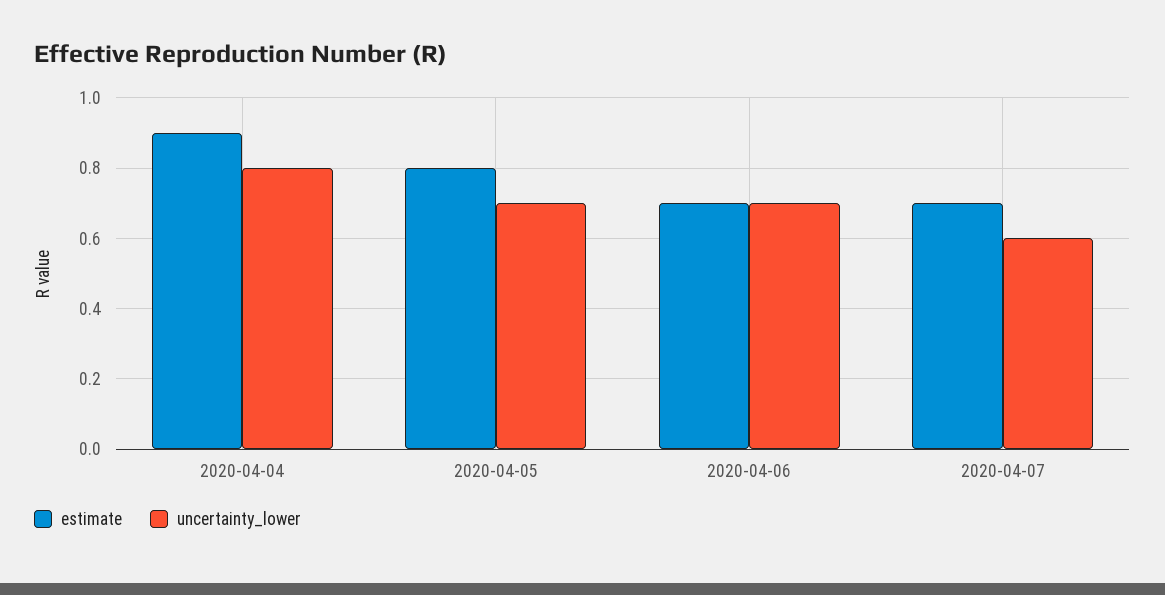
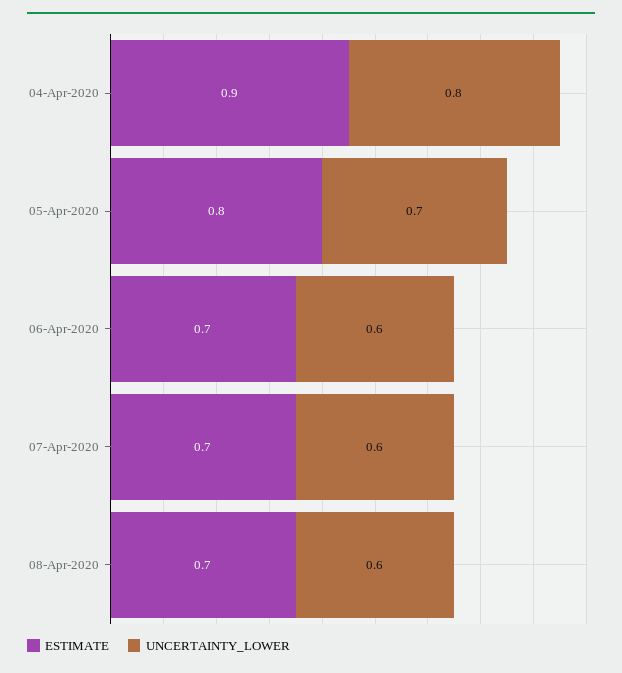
uncertainty_lower, 2020-04-06: 0.7 -> 0.6
estimate, 08-Apr-2020: none -> 0.7
uncertainty_lower, 08-Apr-2020: none -> 0.6

